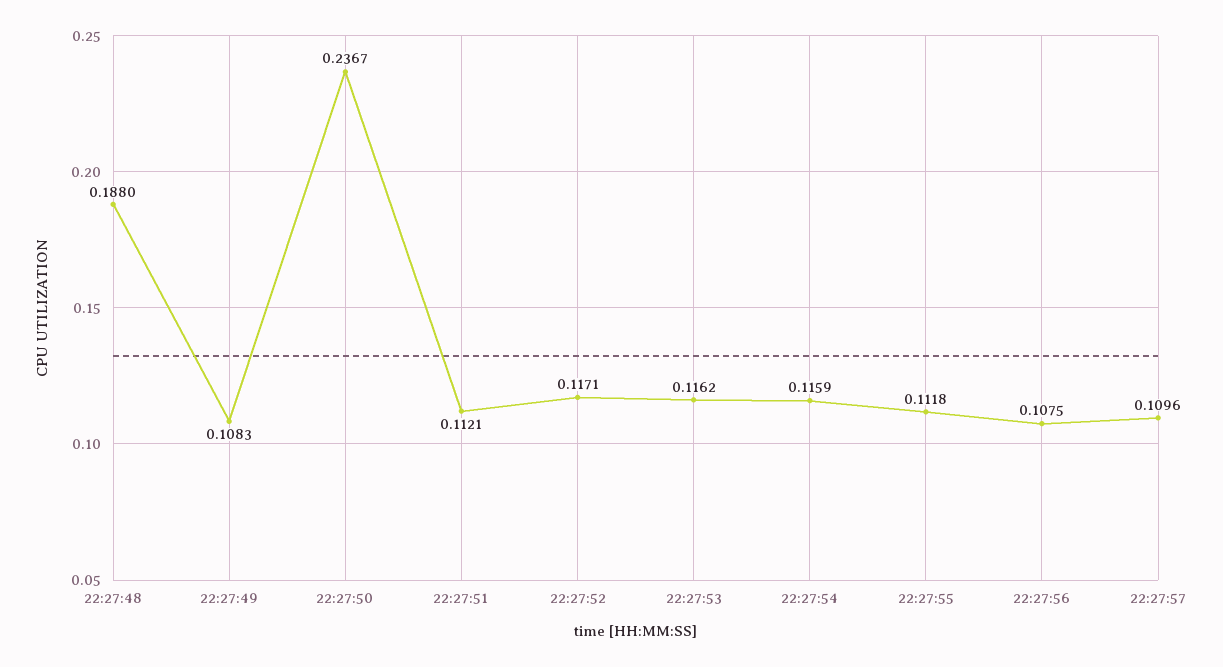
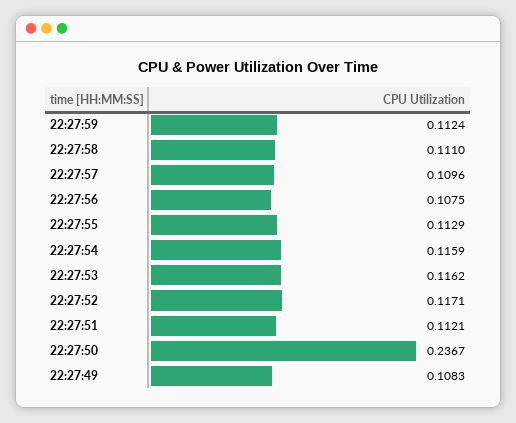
22:27:48: 0.188 -> none
22:27:55: 0.1118 -> 0.1129
22:27:59: none -> 0.1124
22:27:58: none -> 0.111

